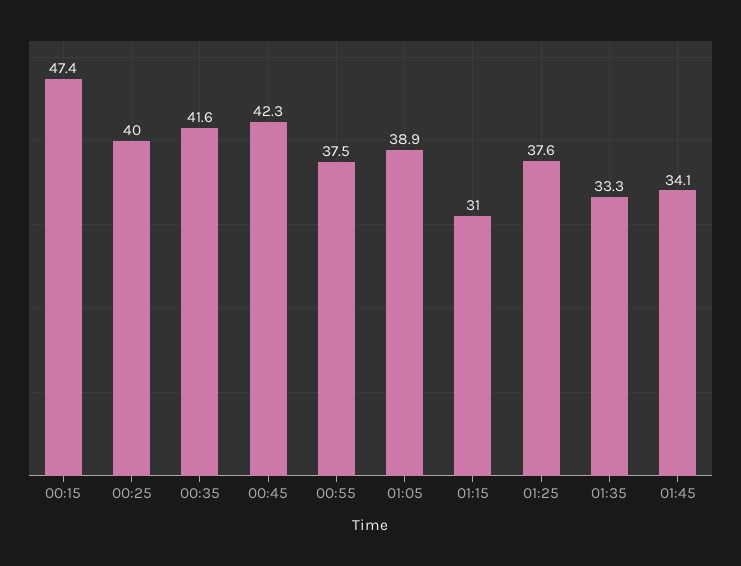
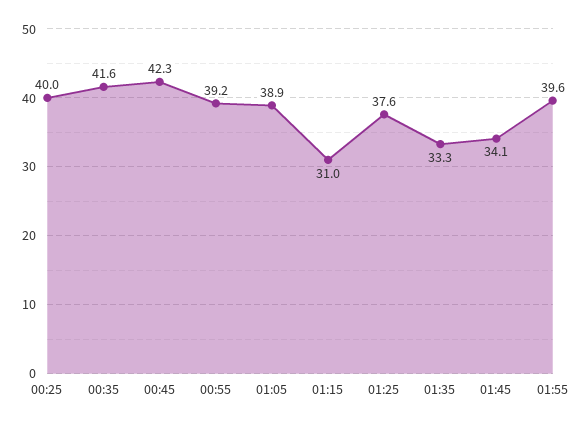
00:15: 47.4 -> none
00:55: 37.5 -> 39.2
01:55: none -> 39.6

